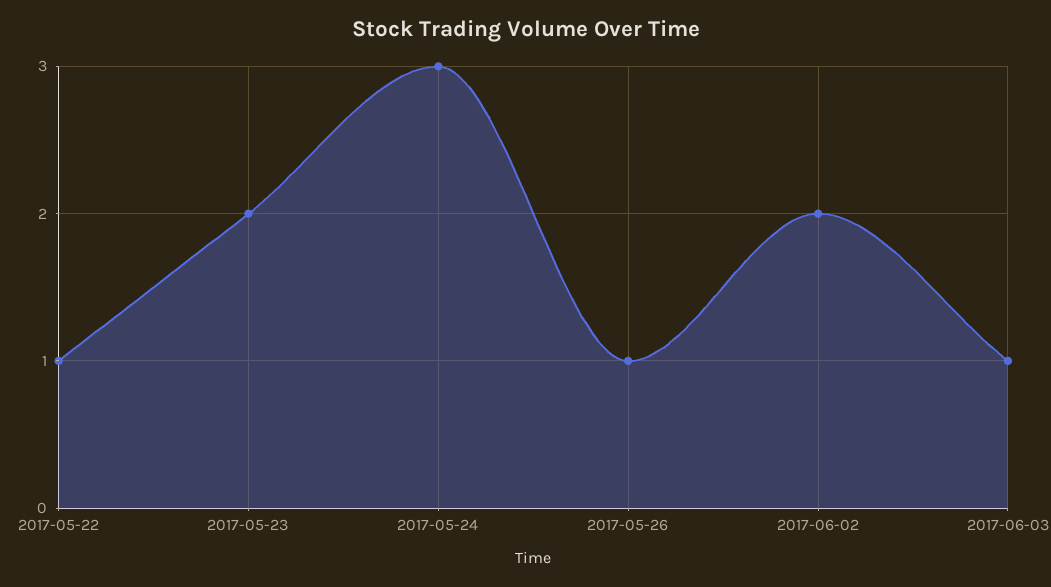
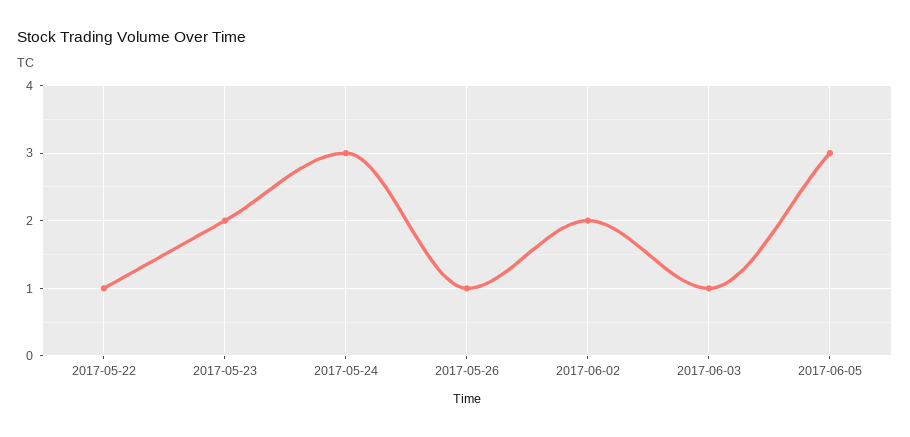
2017-06-05: none -> 3

